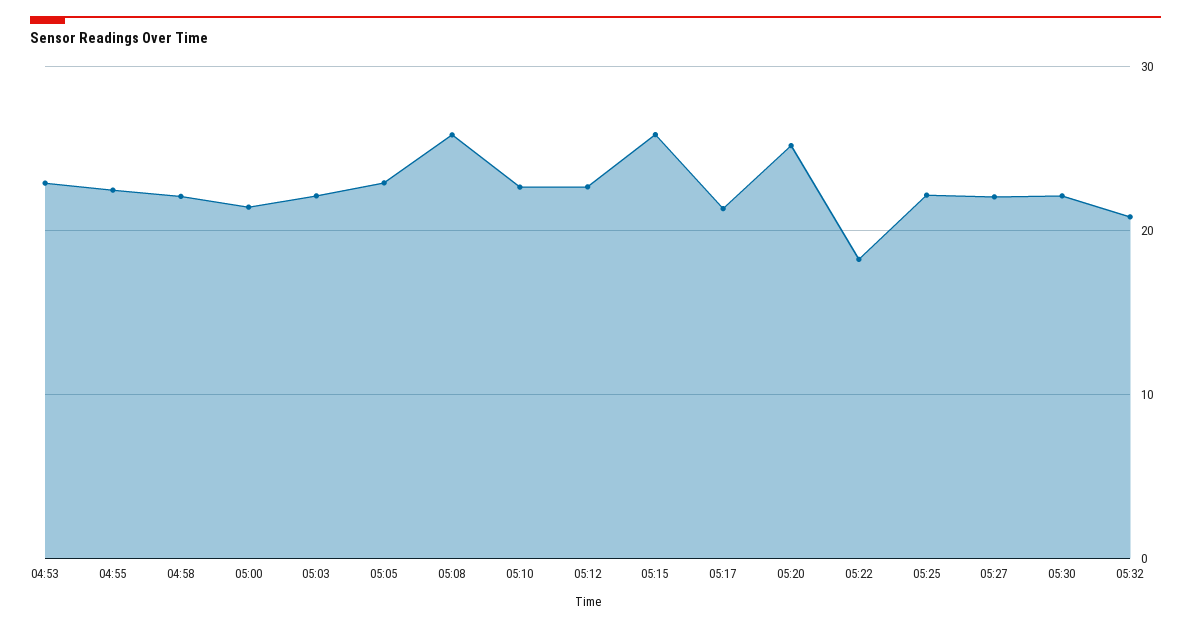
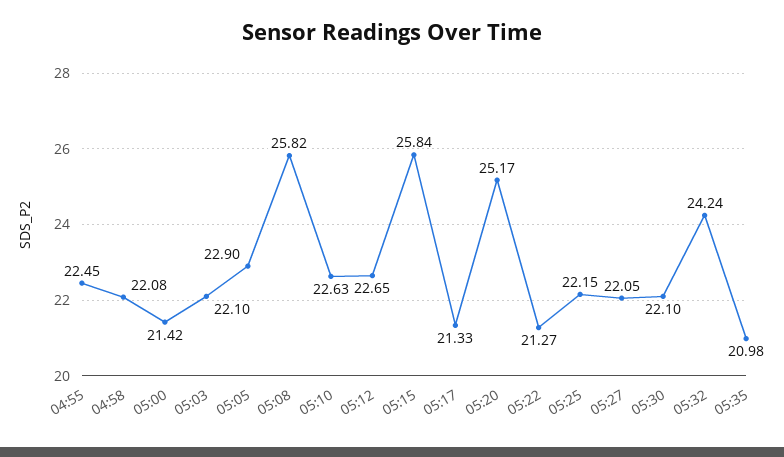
04:53: 23 -> none
05:22: 18 -> 21.27
05:32: 21 -> 24.24
05:35: none -> 20.98

